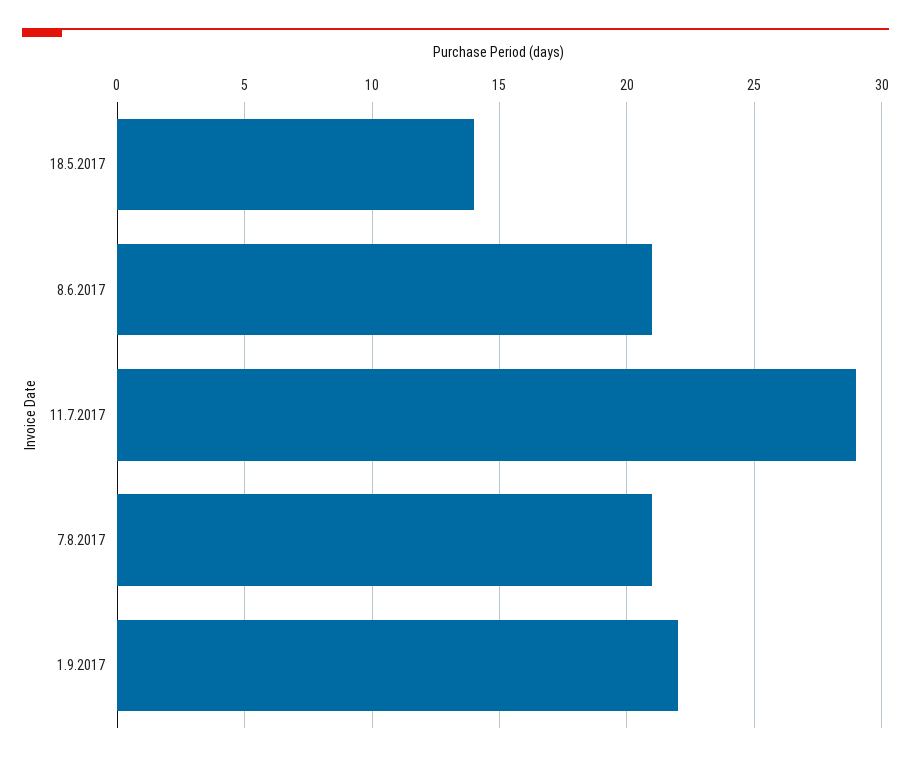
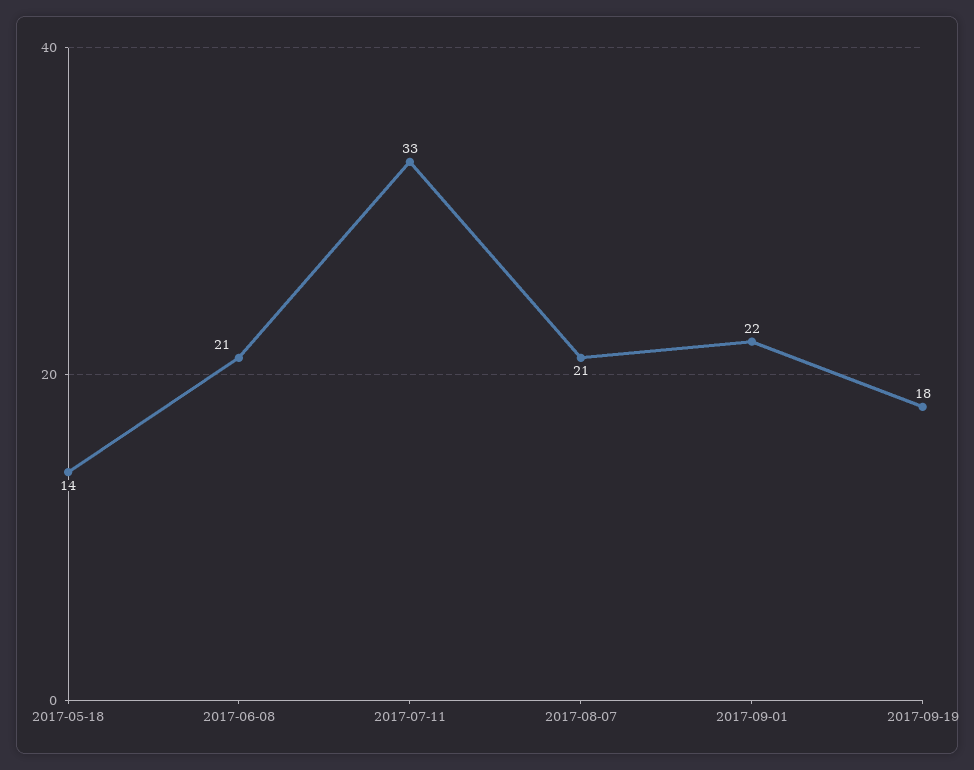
11.7.2017: 29 -> 33
2017-09-19: none -> 18

